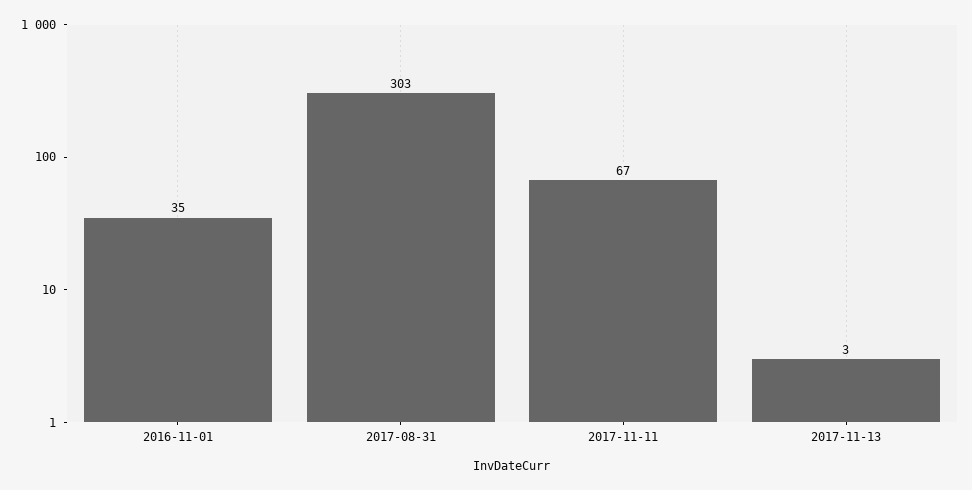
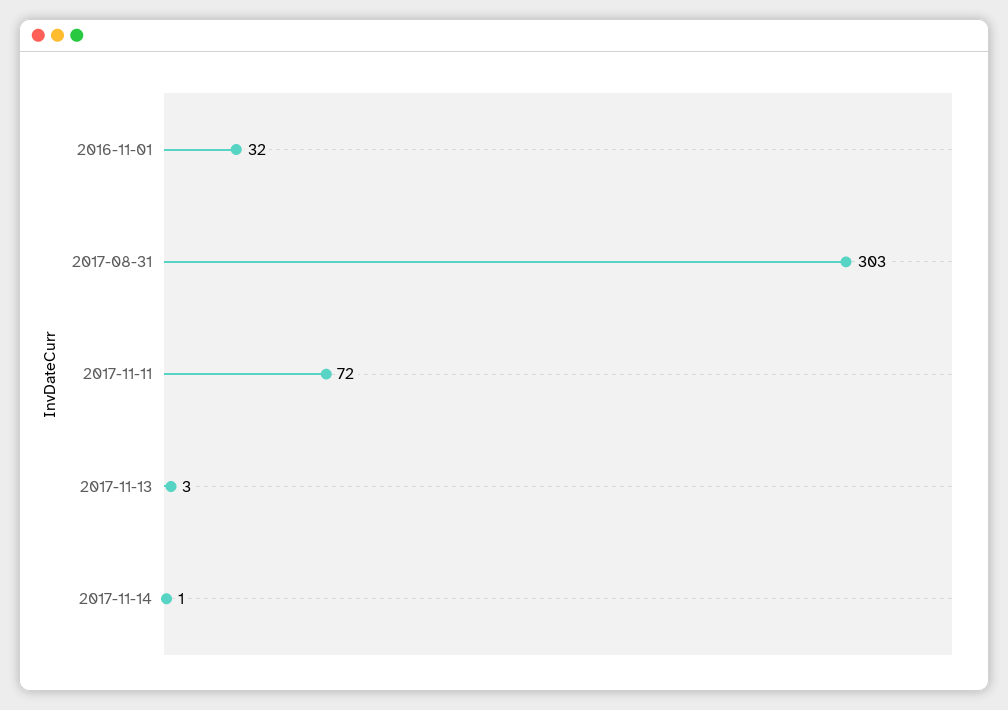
2016-11-01: 35 -> 32
2017-11-11: 67 -> 72
2017-11-14: none -> 1

